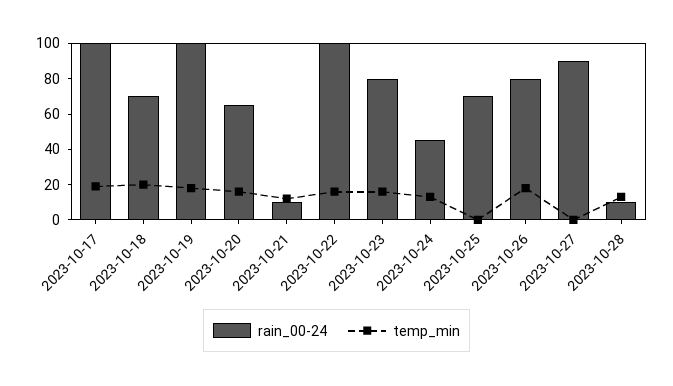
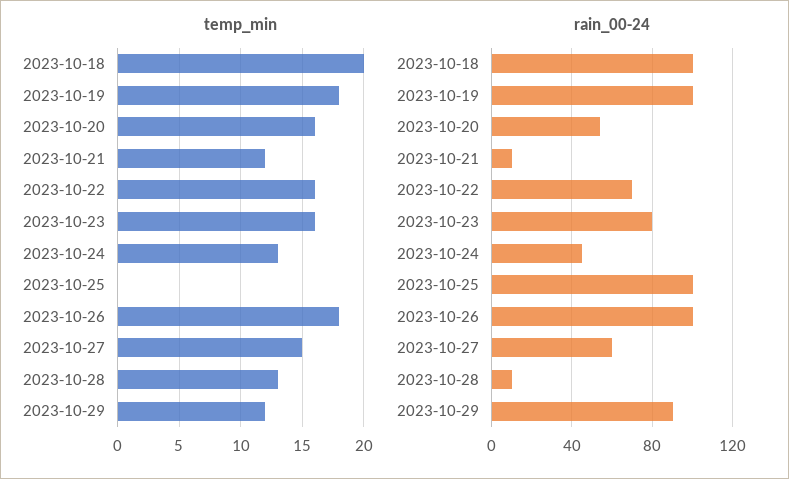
rain_00-24, 2023-10-17: 100 -> none
temp_min, 2023-10-17: 20 -> none
rain_00-24, 2023-10-18: 70 -> 100
rain_00-24, 2023-10-20: 65 -> 55
rain_00-24, 2023-10-22: 100 -> 70
rain_00-24, 2023-10-25: 70 -> 100
rain_00-24, 2023-10-26: 80 -> 100
rain_00-24, 2023-10-27: 90 -> 60
temp_min, 2023-10-27: 0 -> 15
temp_min, 2023-10-29: none -> 12
rain_00-24, 2023-10-29: none -> 90

